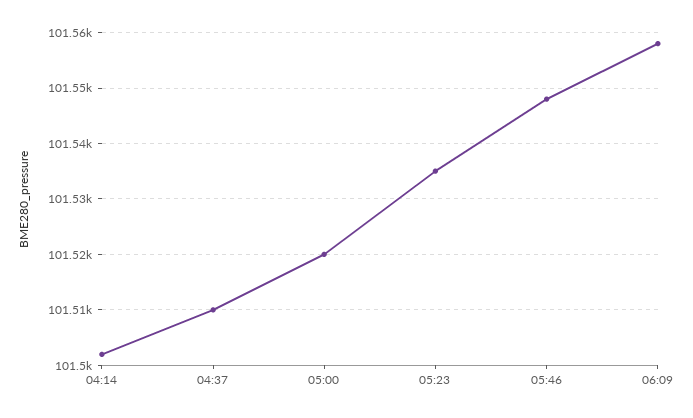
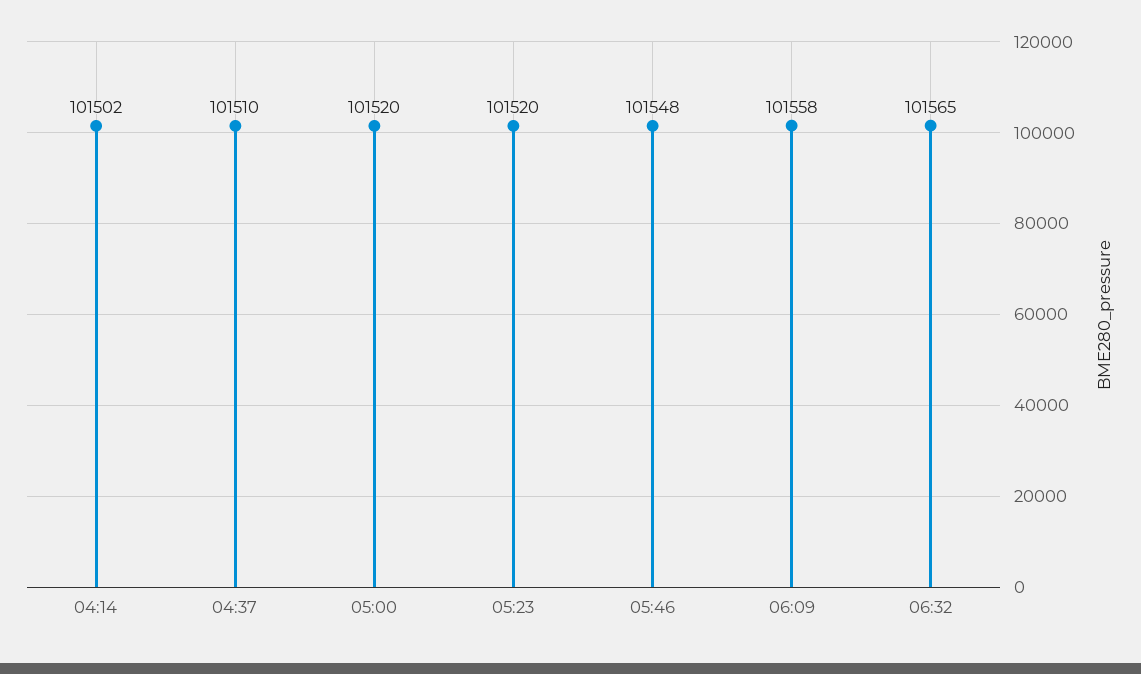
05:23: 101535 -> 101520
06:32: none -> 101565

